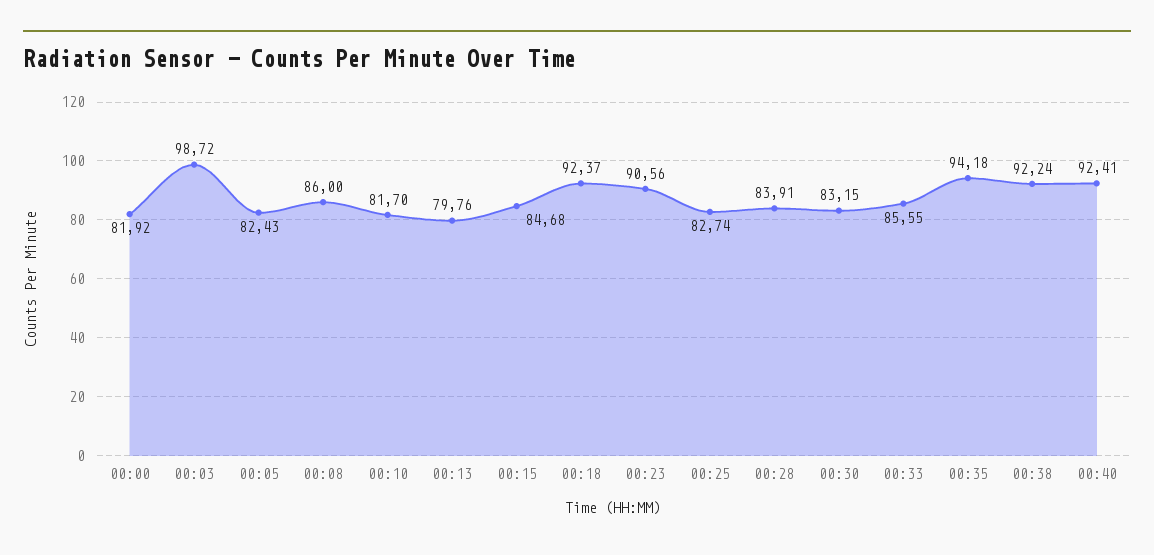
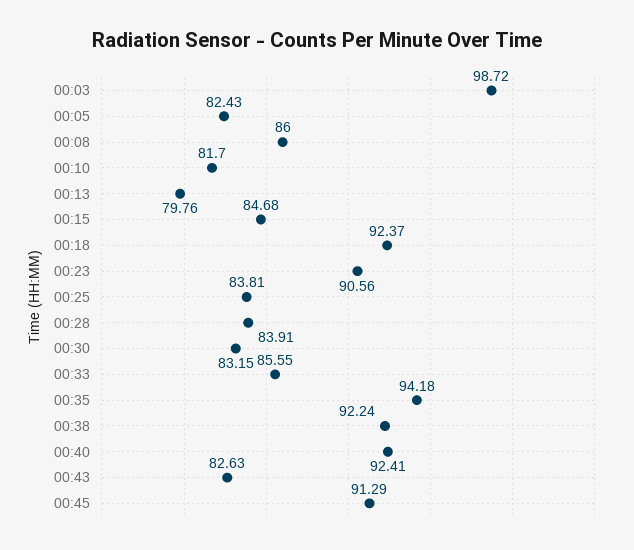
00:00: 81.92 -> none
00:25: 82.74 -> 83.81
00:43: none -> 82.63
00:45: none -> 91.29

